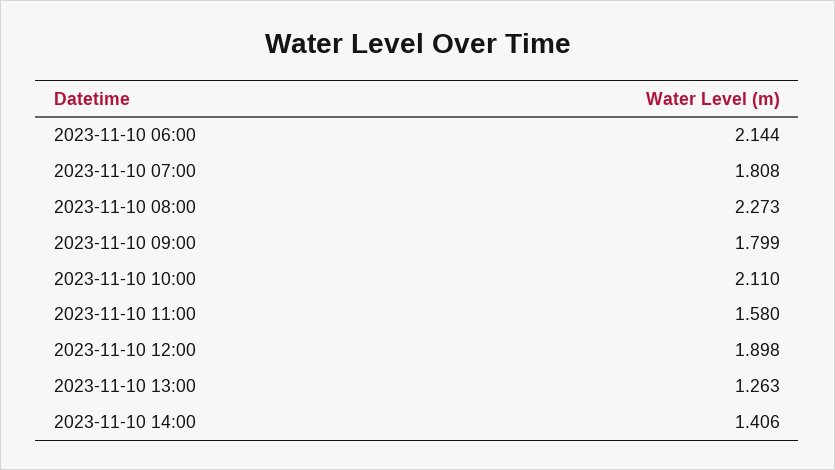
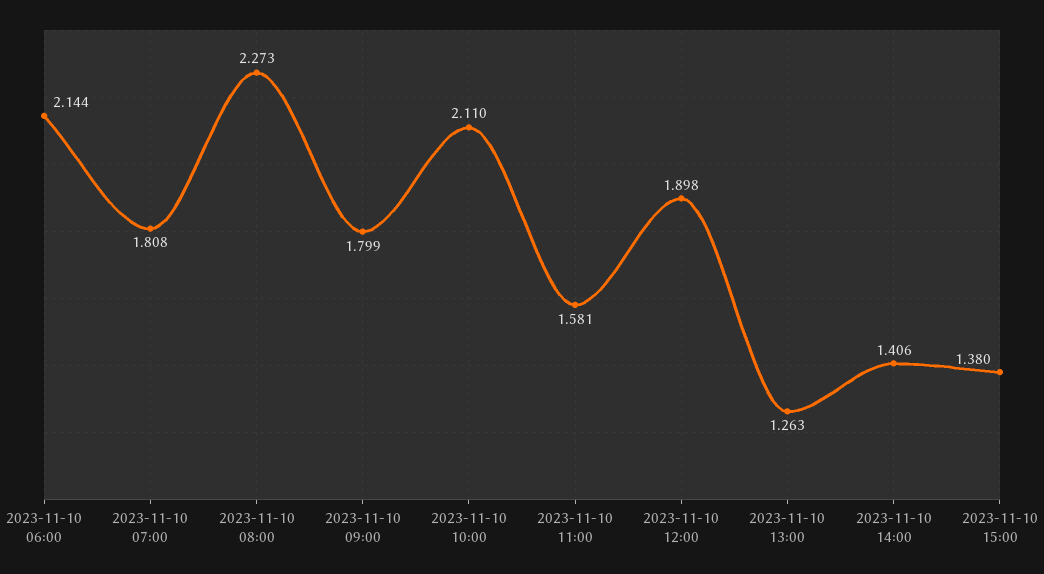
2023-11-10 11:00: 1.58 -> 1.581
2023-11-10 15:00: none -> 1.38

